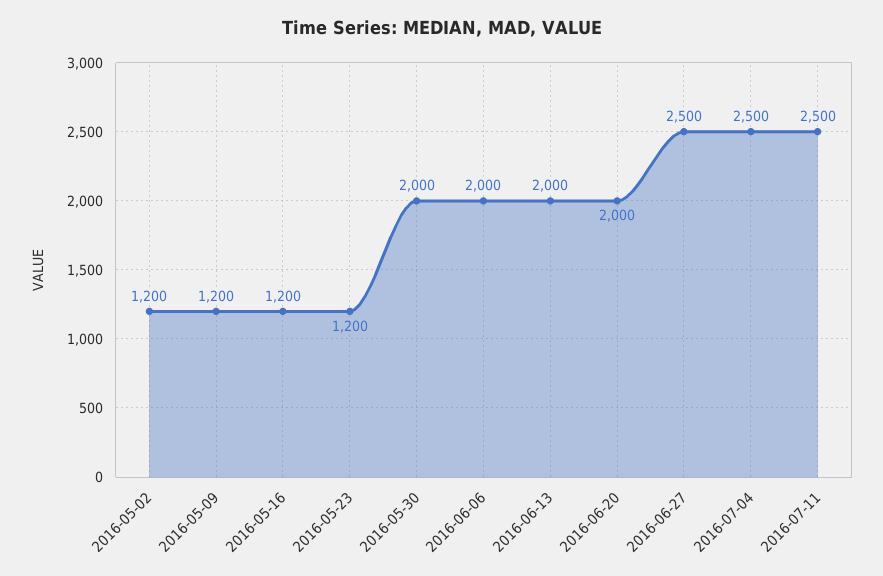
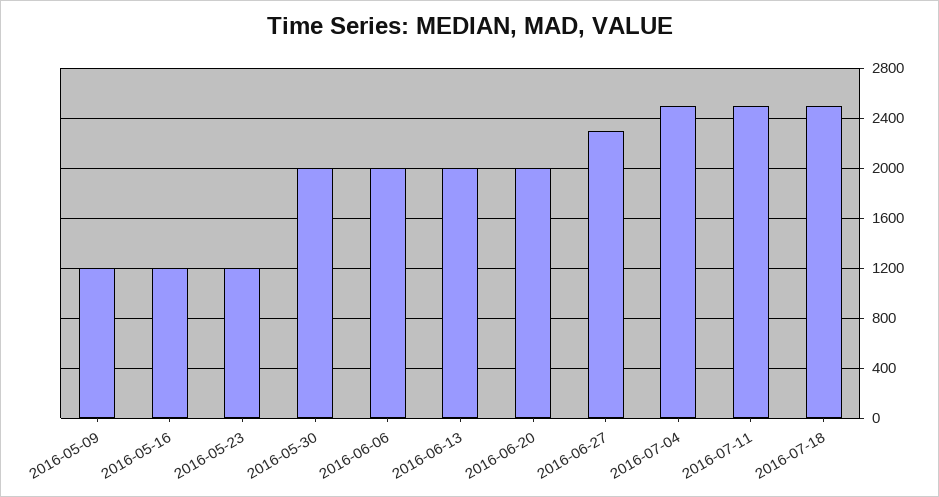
2016-05-02: 1200 -> none
2016-06-27: 2500 -> 2300
2016-07-18: none -> 2500

